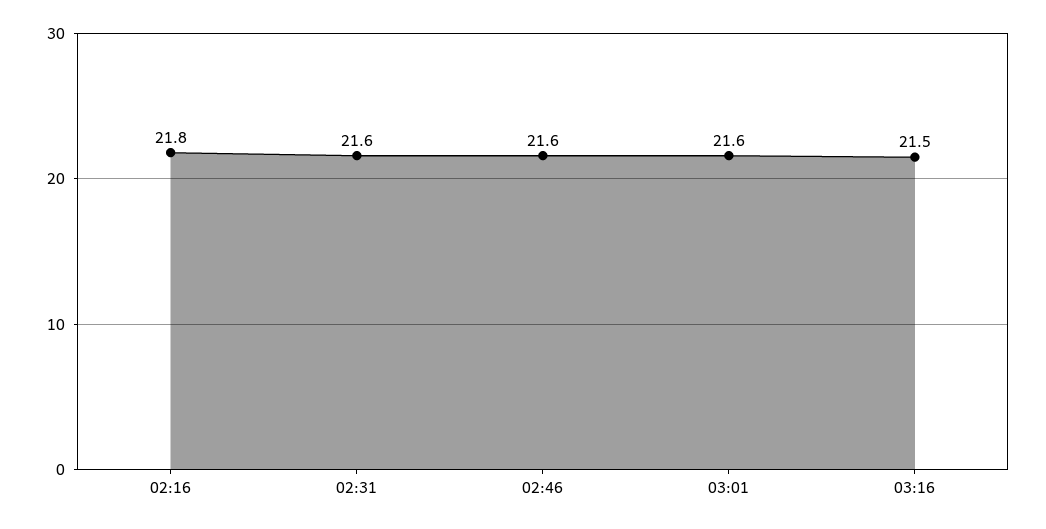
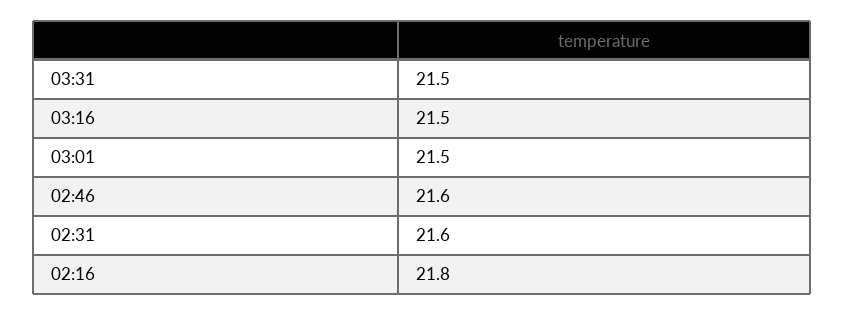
03:01: 21.6 -> 21.5
03:31: none -> 21.5

